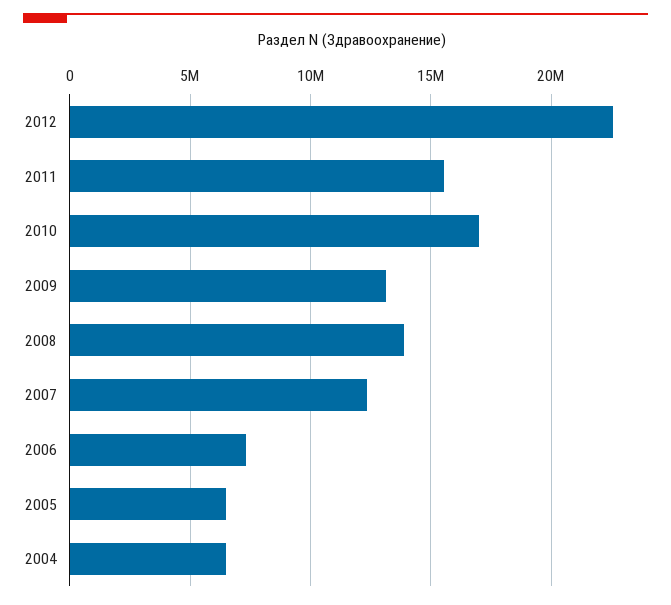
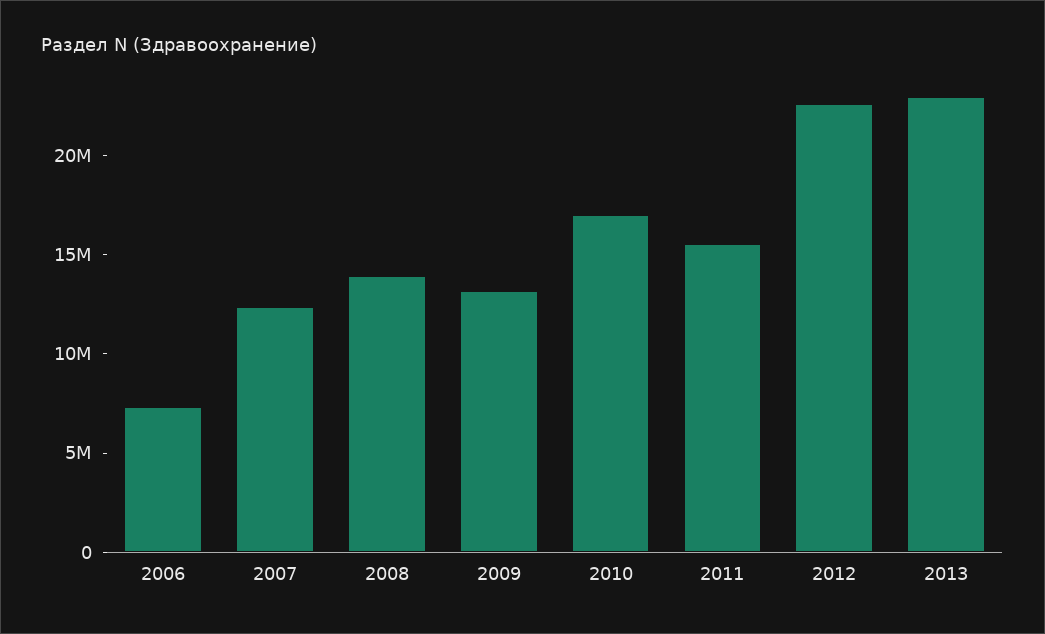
2005: 6500000 -> none
2004: 6500000 -> none
2013: none -> 23000000

